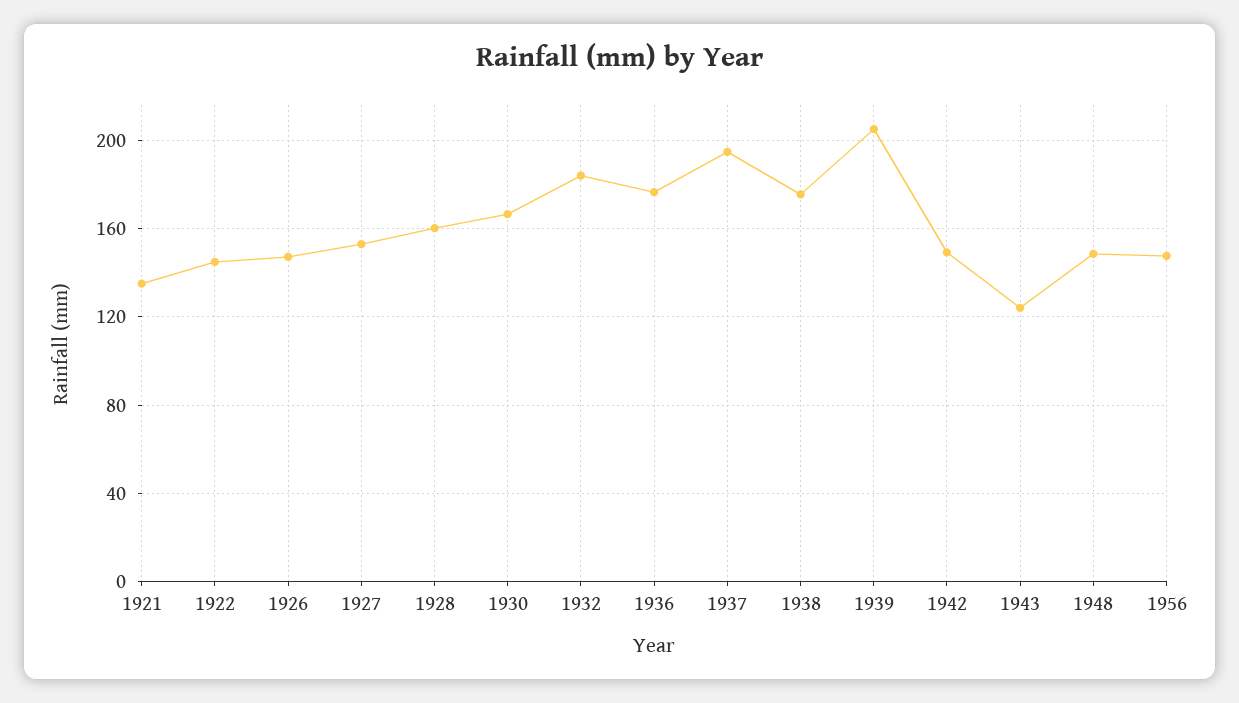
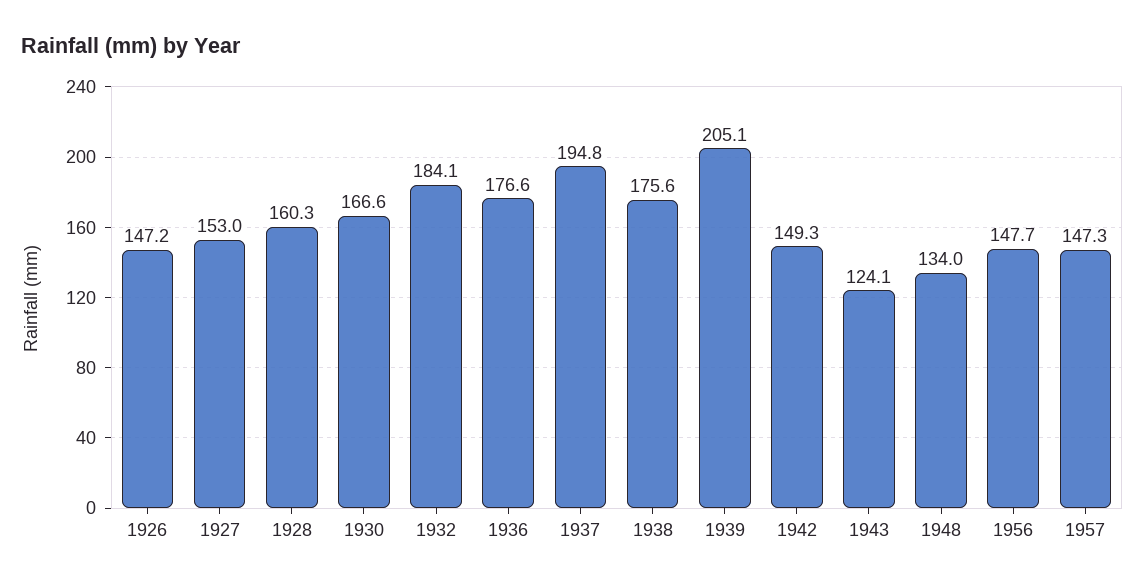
1921: 135 -> none
1922: 145 -> none
1948: 150 -> 134
1957: none -> 147.3

